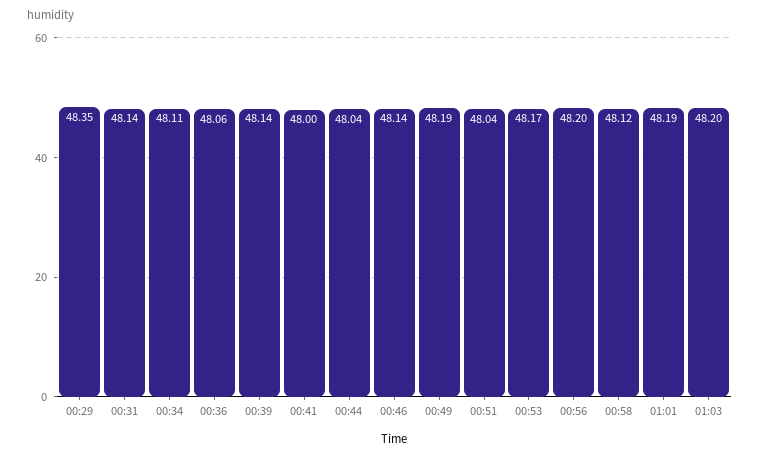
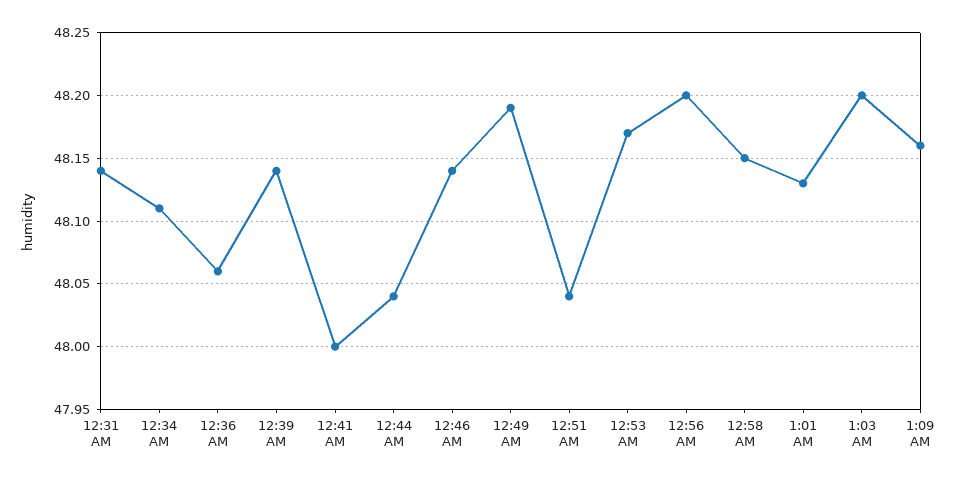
00:29: 48.35 -> none
00:58: 48.12 -> 48.15
01:01: 48.19 -> 48.13
1:09 AM: none -> 48.16

